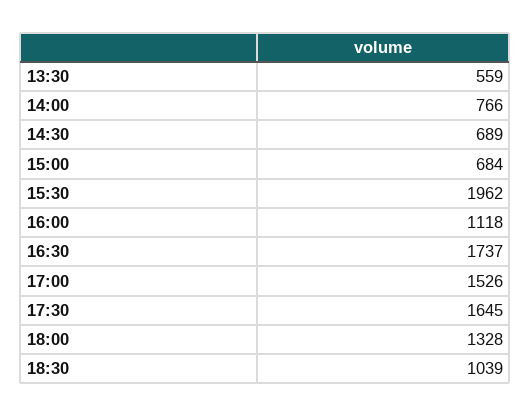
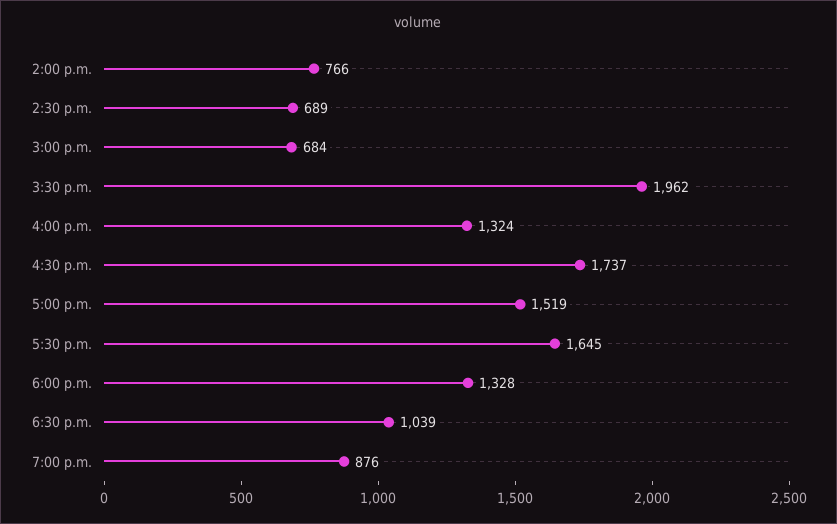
13:30: 559 -> none
16:00: 1118 -> 1324
17:00: 1526 -> 1519
7:00 p.m.: none -> 876

